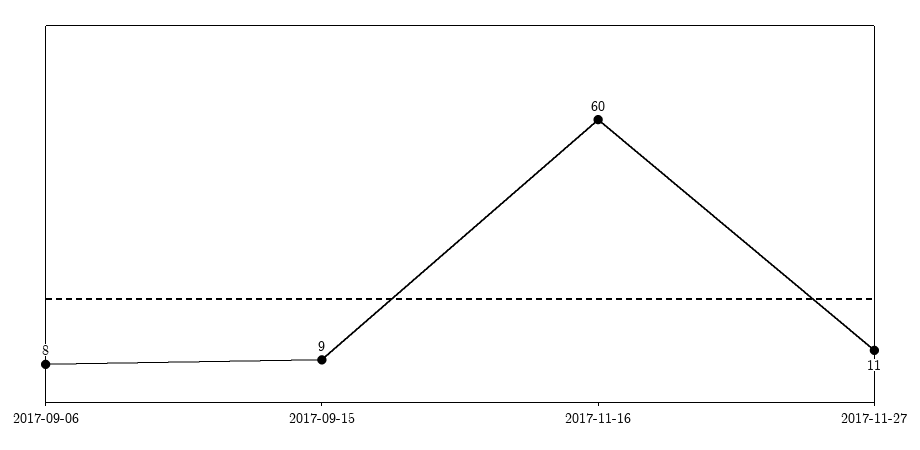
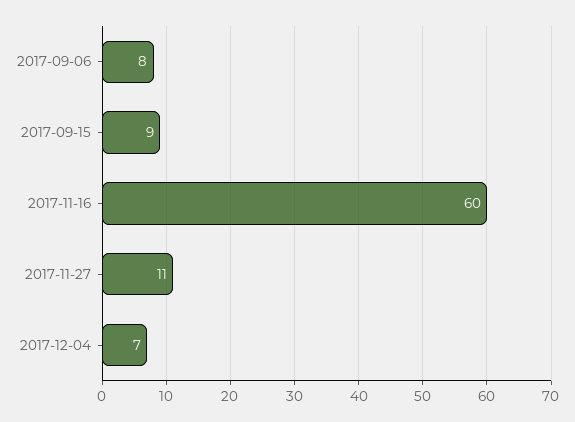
2017-12-04: none -> 7

